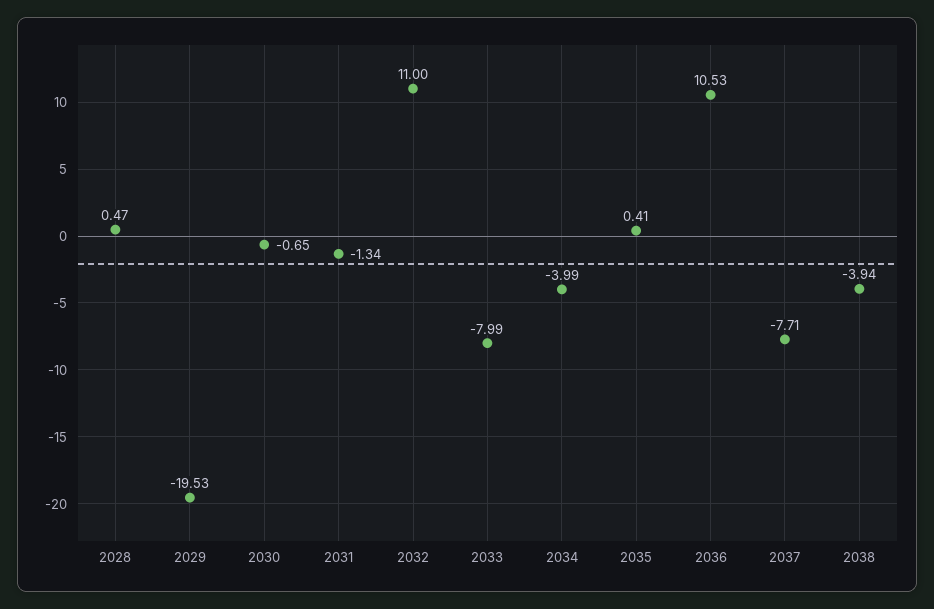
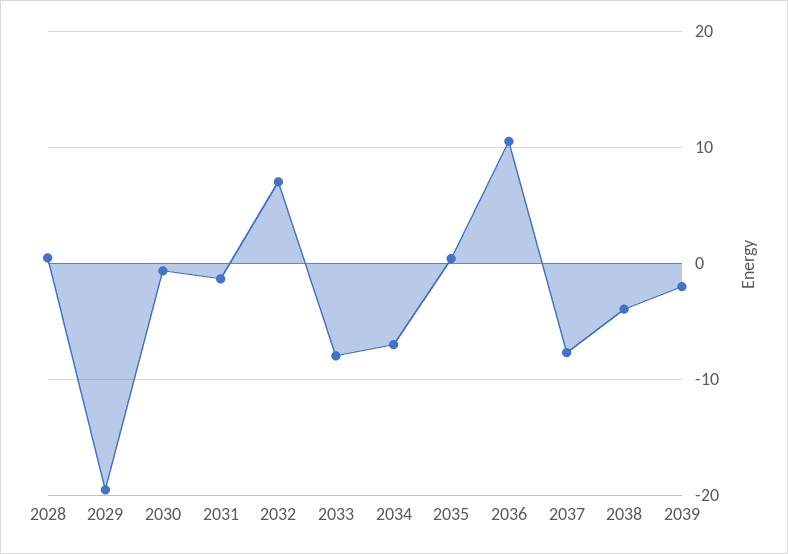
2032: 11 -> 7
2034: -3.99 -> -7
2039: none -> -2

